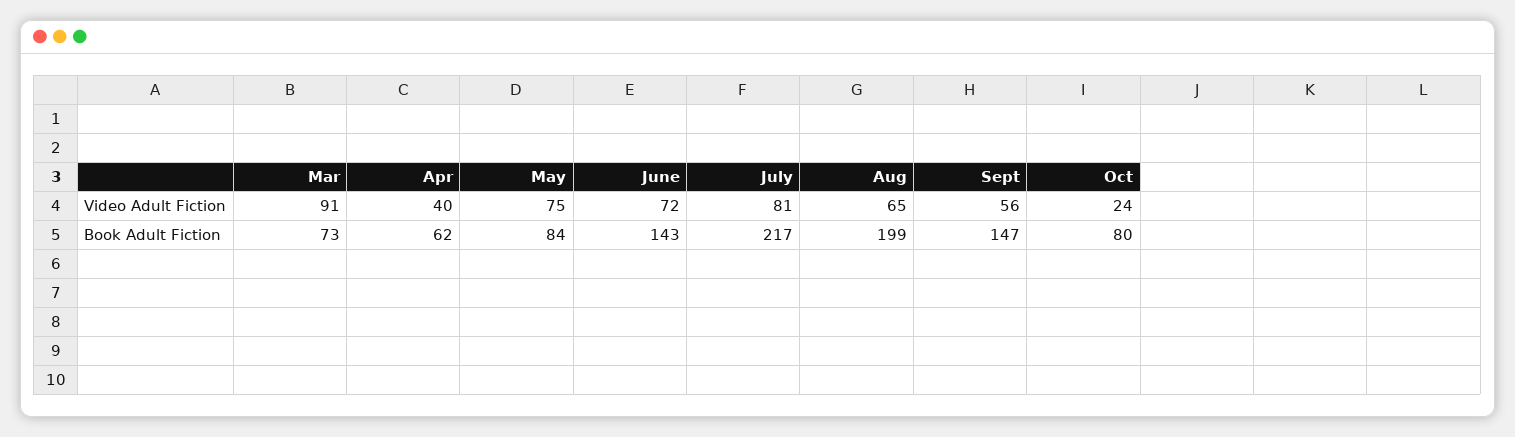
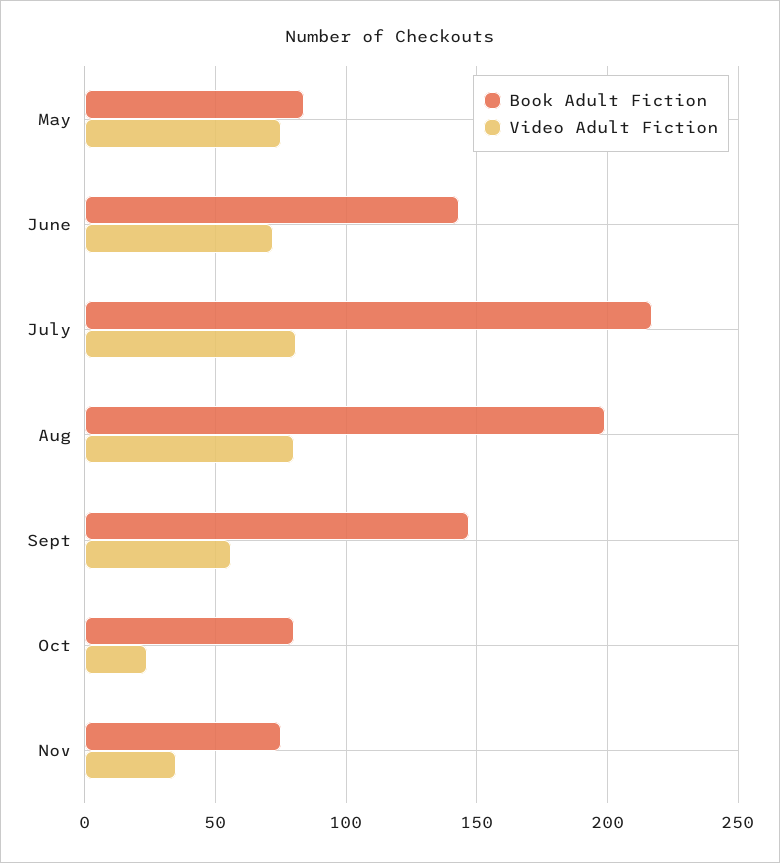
Video Adult Fiction, Mar: 91 -> none
Video Adult Fiction, Apr: 40 -> none
Video Adult Fiction, Aug: 65 -> 80
Book Adult Fiction, Mar: 73 -> none
Book Adult Fiction, Apr: 62 -> none
Book Adult Fiction, Nov: none -> 75
Video Adult Fiction, Nov: none -> 35

